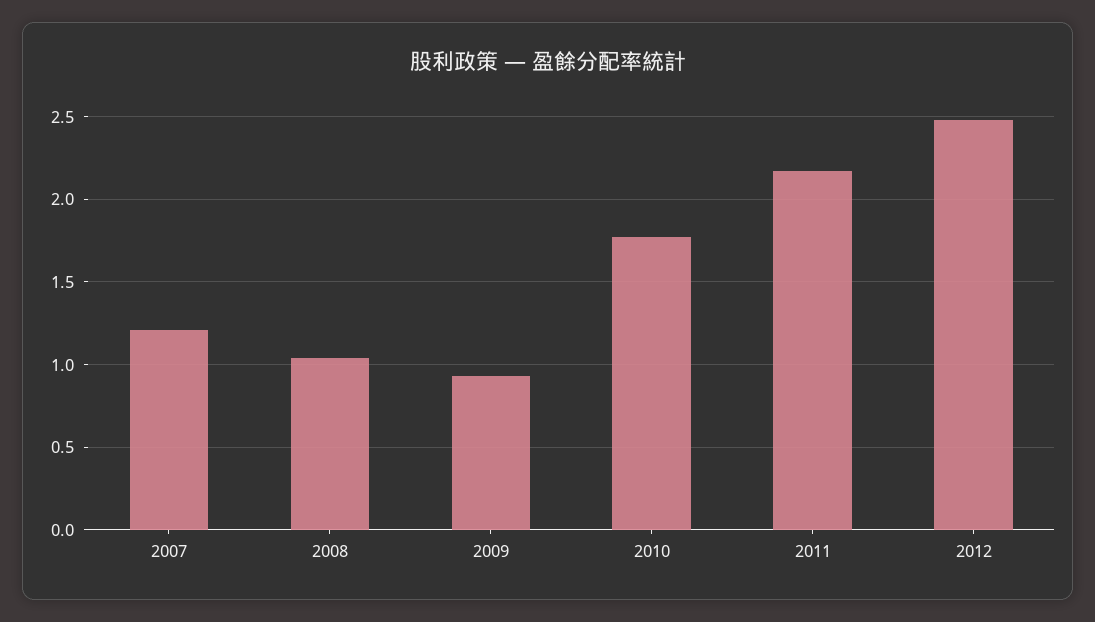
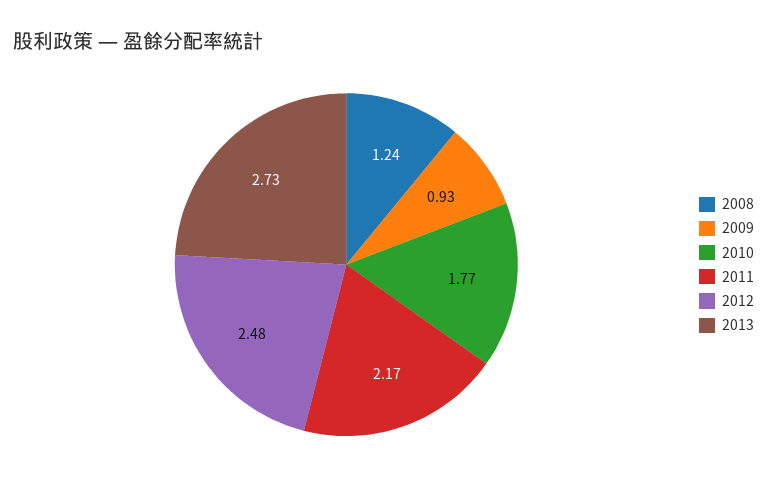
2007: 1.2 -> none
2008: 1.05 -> 1.24
2013: none -> 2.73

